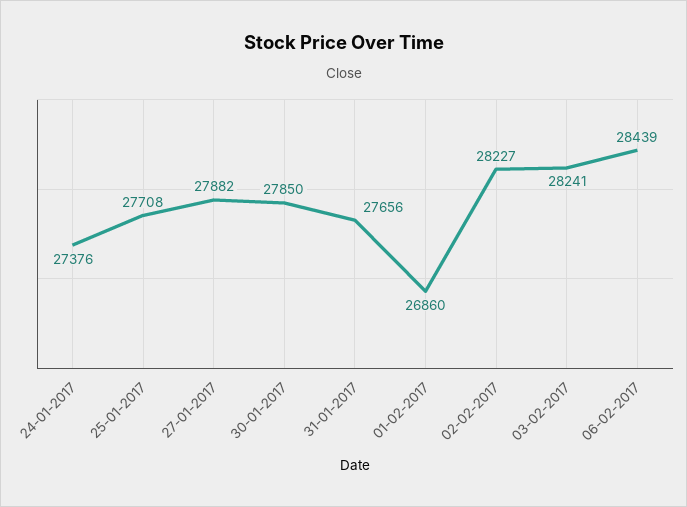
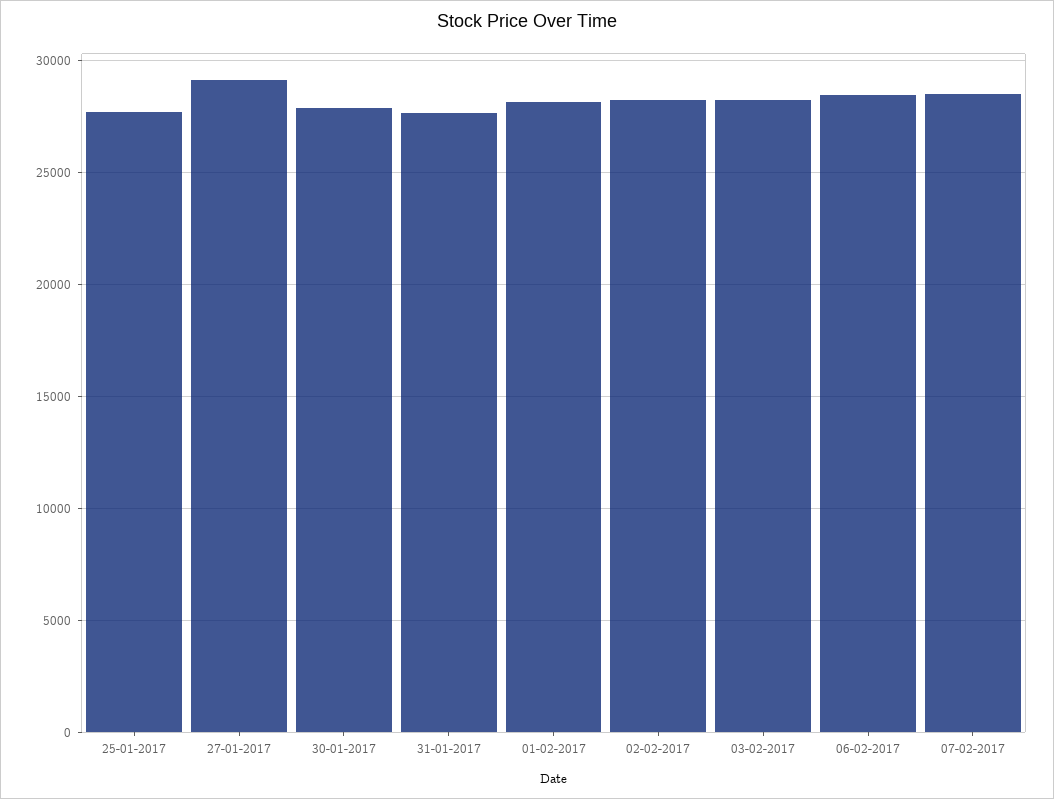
24-01-2017: 27376 -> none
27-01-2017: 27882 -> 29000
01-02-2017: 26860 -> 28000
07-02-2017: none -> 28500

